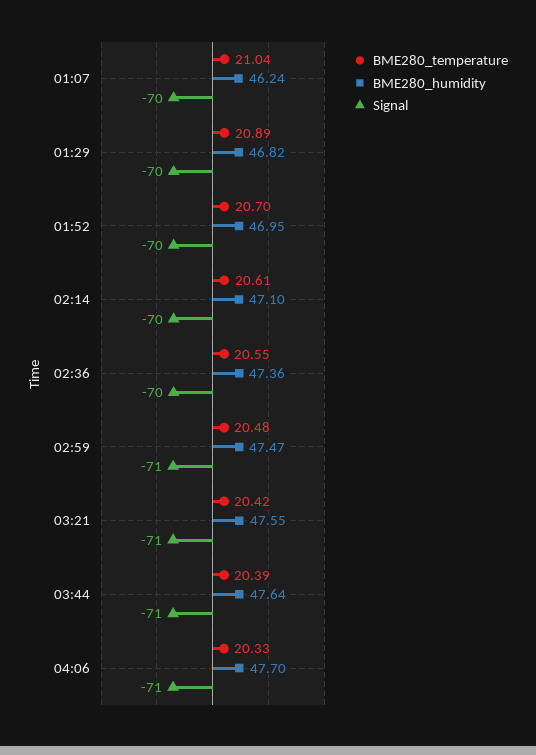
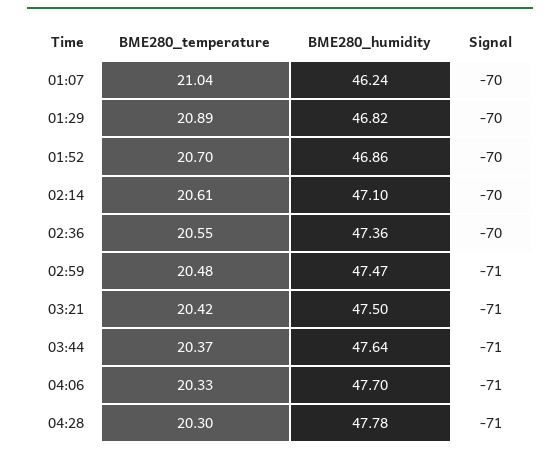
BME280_humidity, 01:52: 46.95 -> 46.86
BME280_humidity, 03:21: 47.55 -> 47.5
BME280_temperature, 03:44: 20.39 -> 20.37
BME280_temperature, 04:28: none -> 20.3
BME280_humidity, 04:28: none -> 47.78
Signal, 04:28: none -> -71

